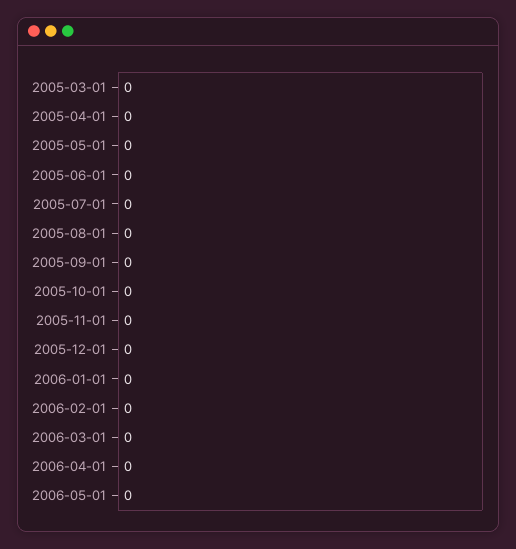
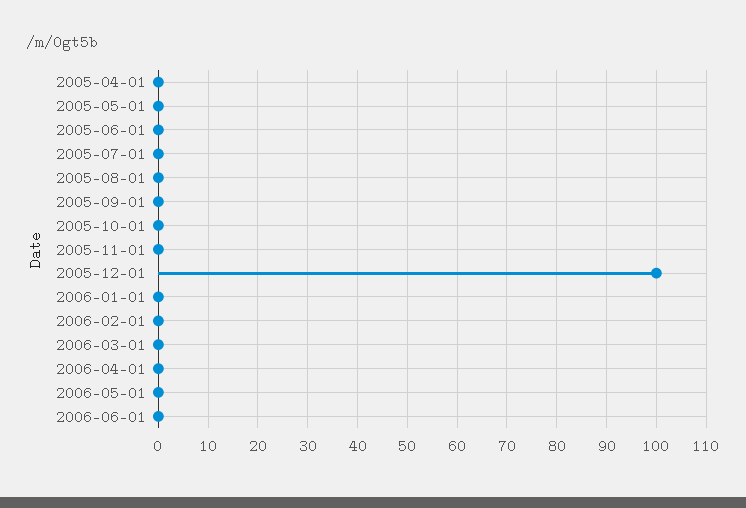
2005-03-01: 0 -> none
2005-12-01: 0 -> 100
2006-06-01: none -> 0

